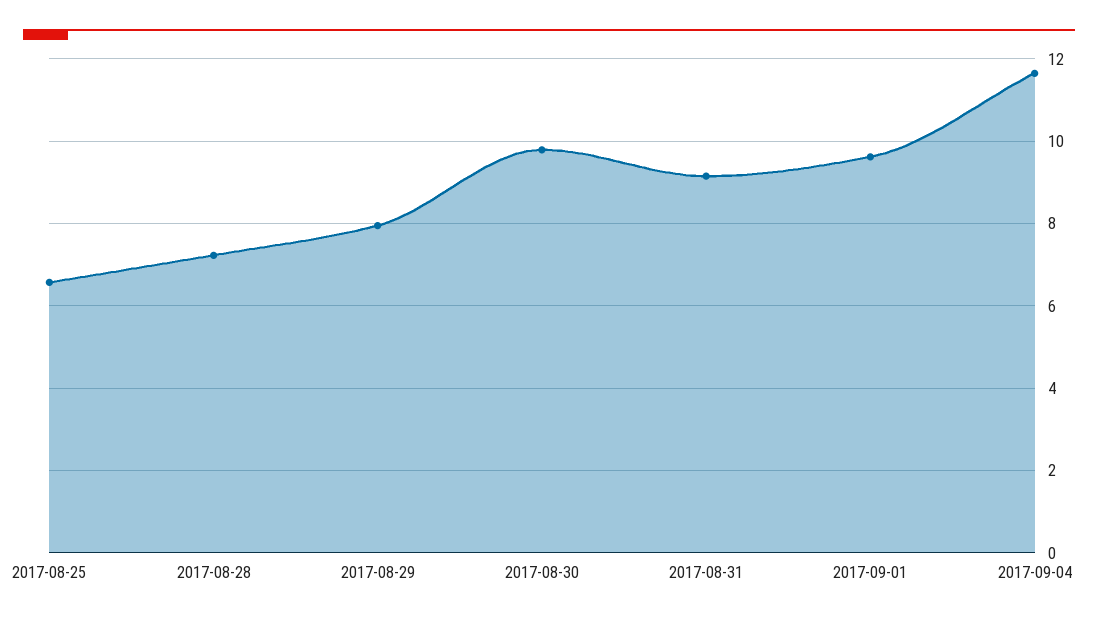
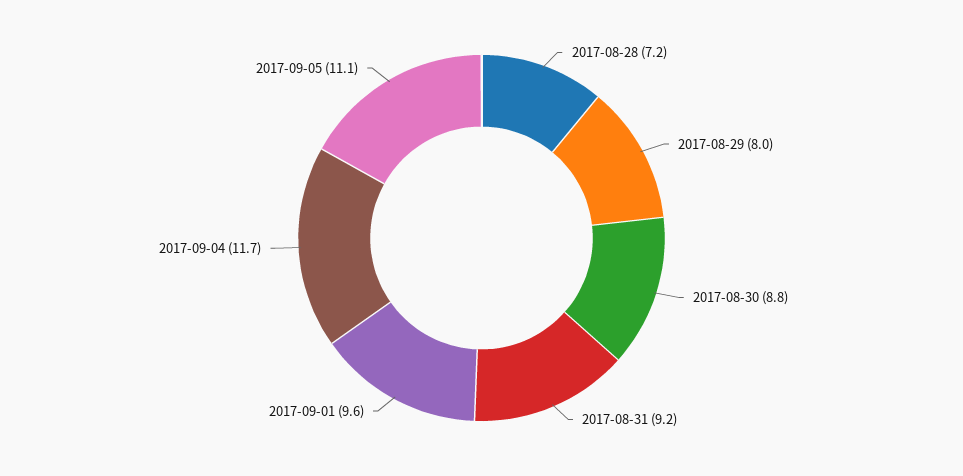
2017-08-25: 6.6 -> none
2017-08-30: 9.8 -> 8.8
2017-09-05: none -> 11.1

